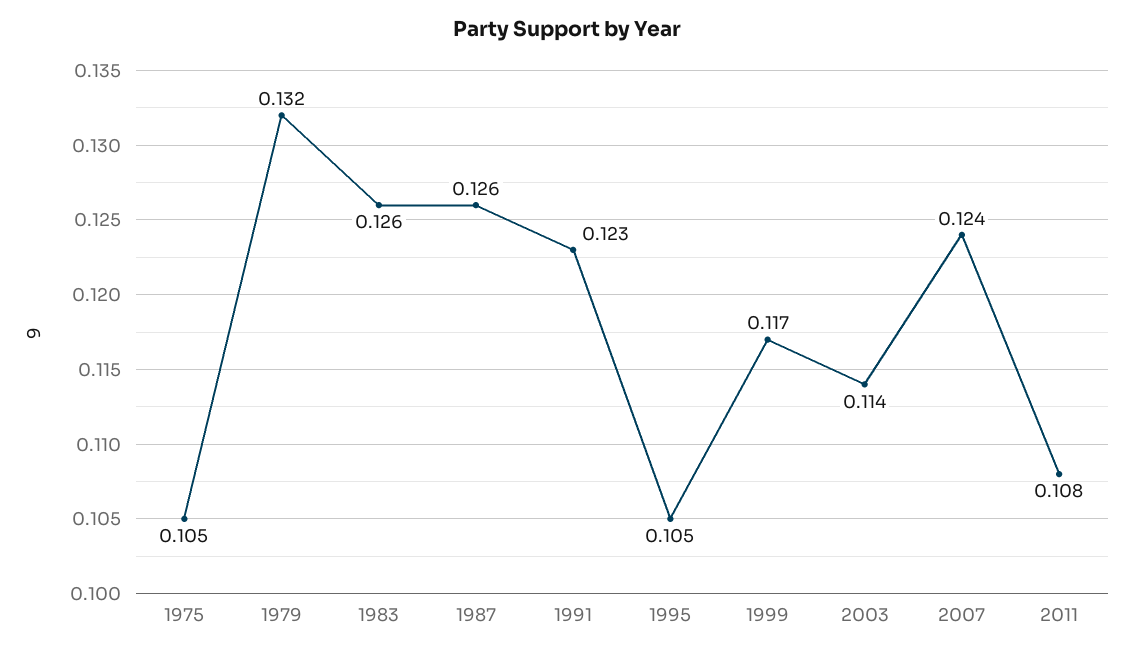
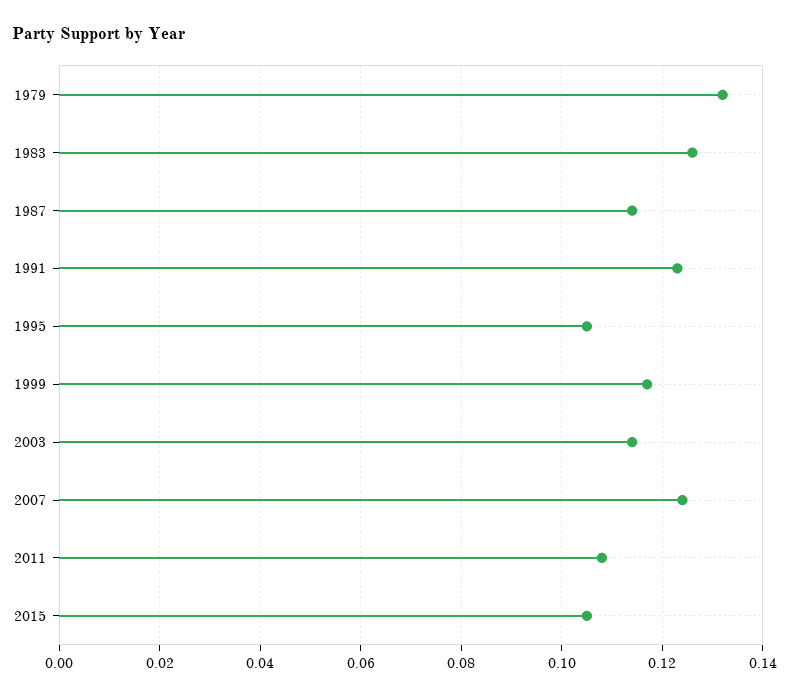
1975: 0.105 -> none
1987: 0.126 -> 0.115
2015: none -> 0.105

